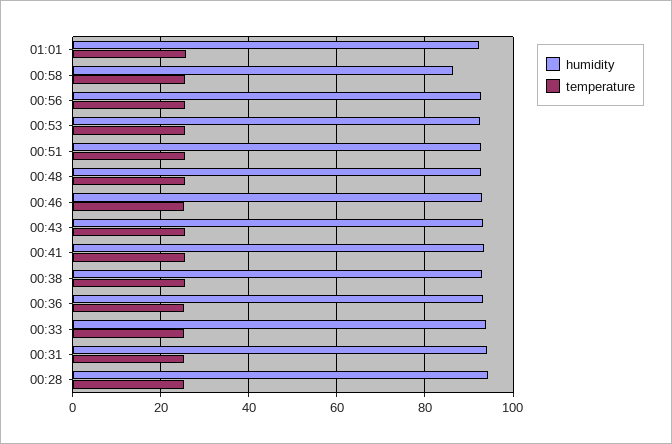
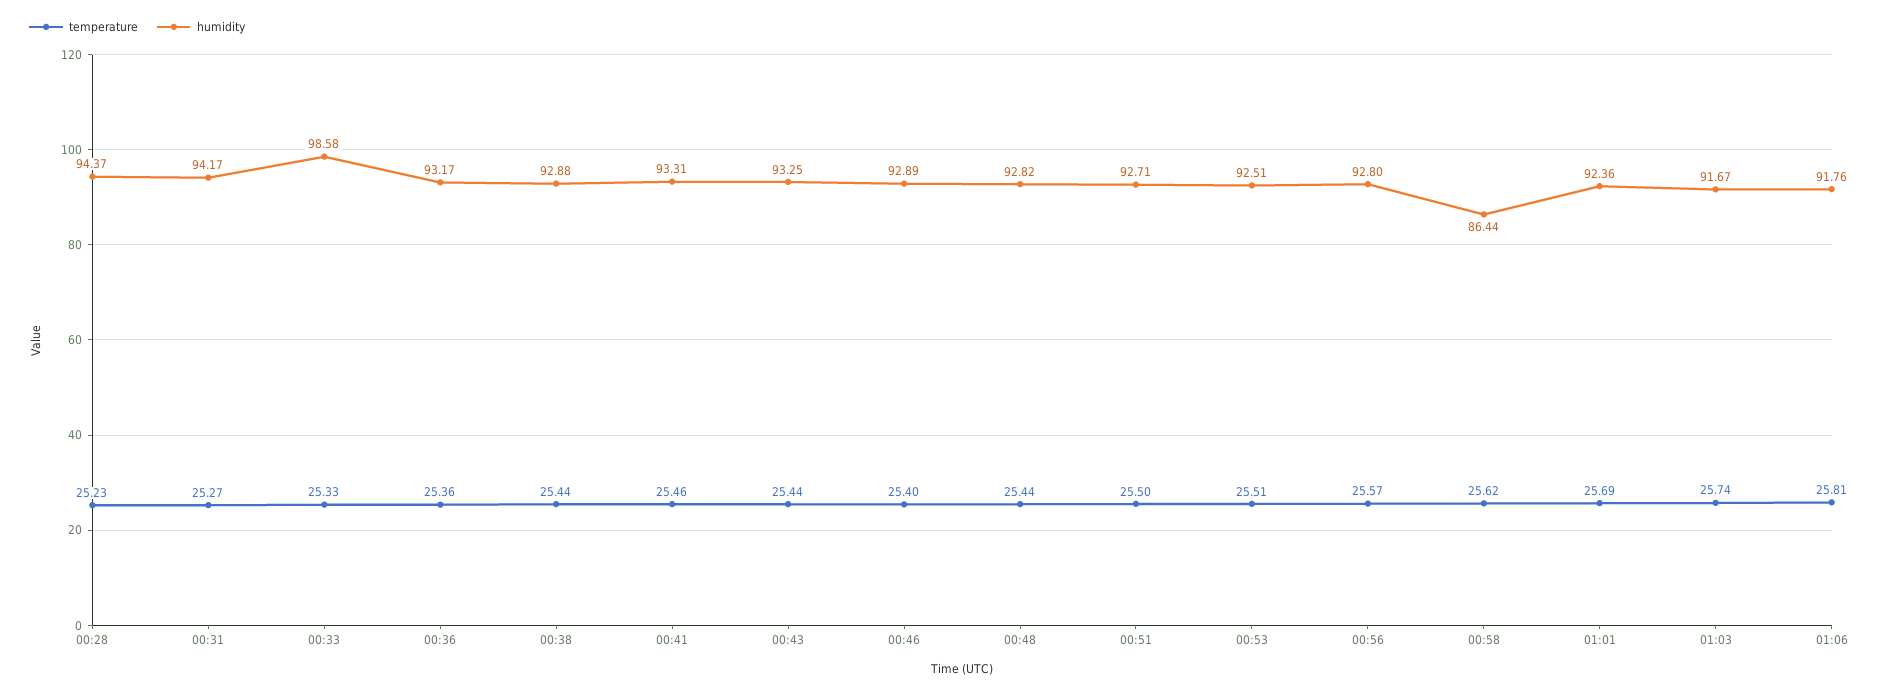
humidity, 00:33: 94 -> 98.58
temperature, 01:03: none -> 25.74
humidity, 01:03: none -> 91.67
temperature, 01:06: none -> 25.81
humidity, 01:06: none -> 91.76

